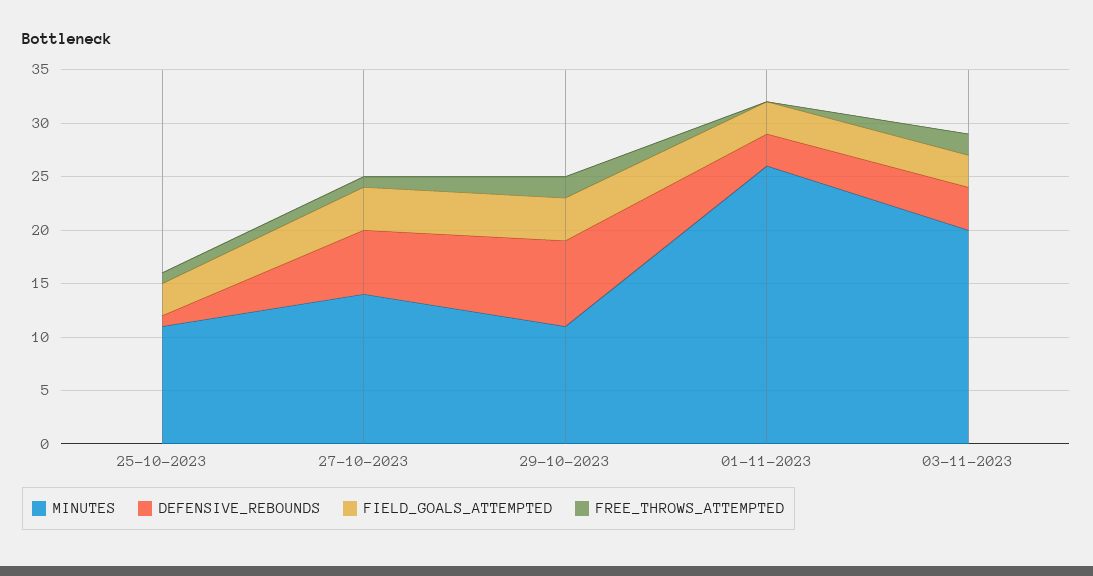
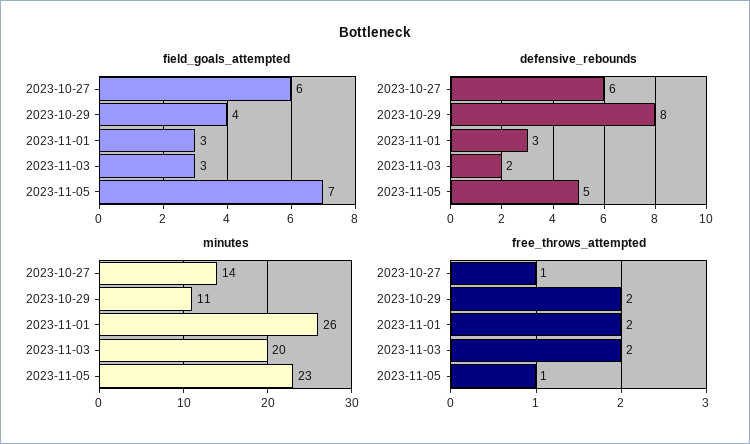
MINUTES, 25-10-2023: 11 -> none
DEFENSIVE_REBOUNDS, 25-10-2023: 1 -> none
FIELD_GOALS_ATTEMPTED, 25-10-2023: 3 -> none
FREE_THROWS_ATTEMPTED, 25-10-2023: 1 -> none
FIELD_GOALS_ATTEMPTED, 27-10-2023: 4 -> 6
FREE_THROWS_ATTEMPTED, 01-11-2023: 0 -> 2
DEFENSIVE_REBOUNDS, 03-11-2023: 4 -> 2
FIELD_GOALS_ATTEMPTED, 2023-11-05: none -> 7
DEFENSIVE_REBOUNDS, 2023-11-05: none -> 5
MINUTES, 2023-11-05: none -> 23
FREE_THROWS_ATTEMPTED, 2023-11-05: none -> 1

